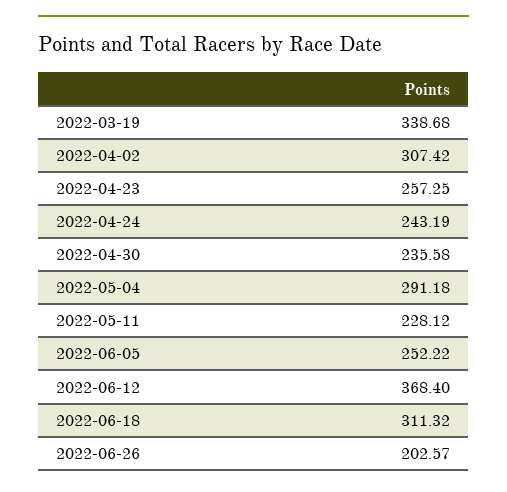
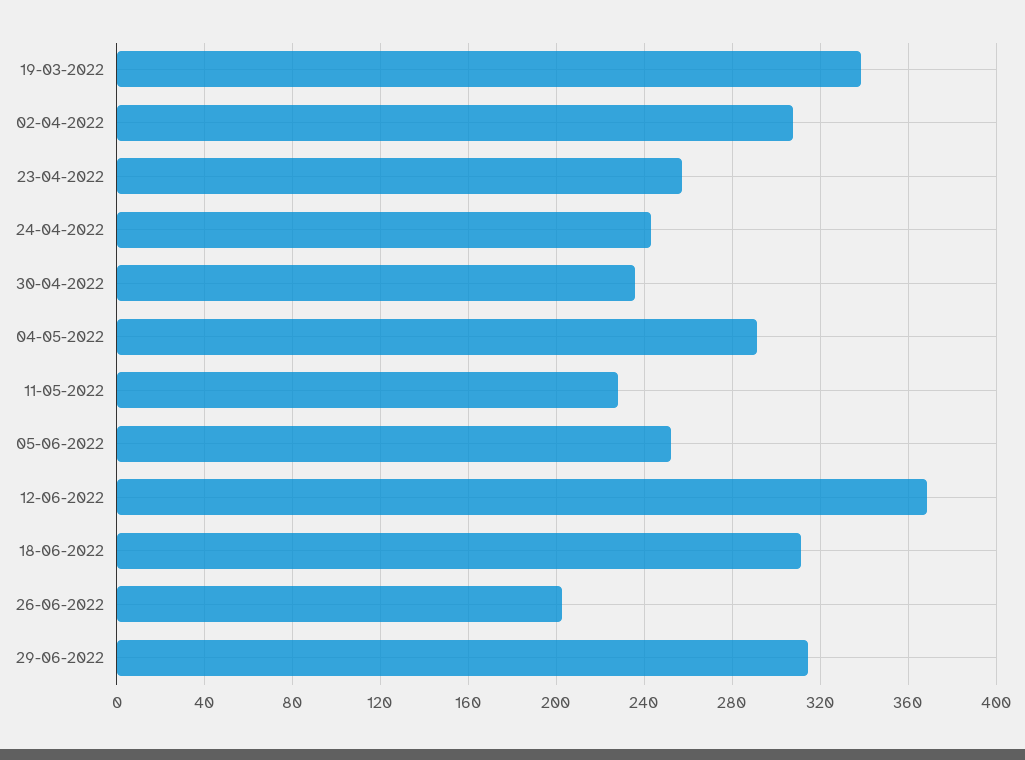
29-06-2022: none -> 315

